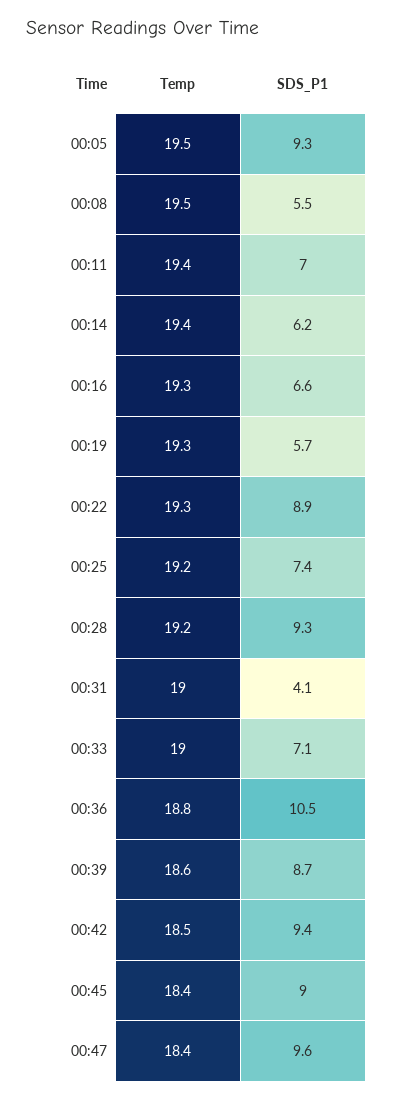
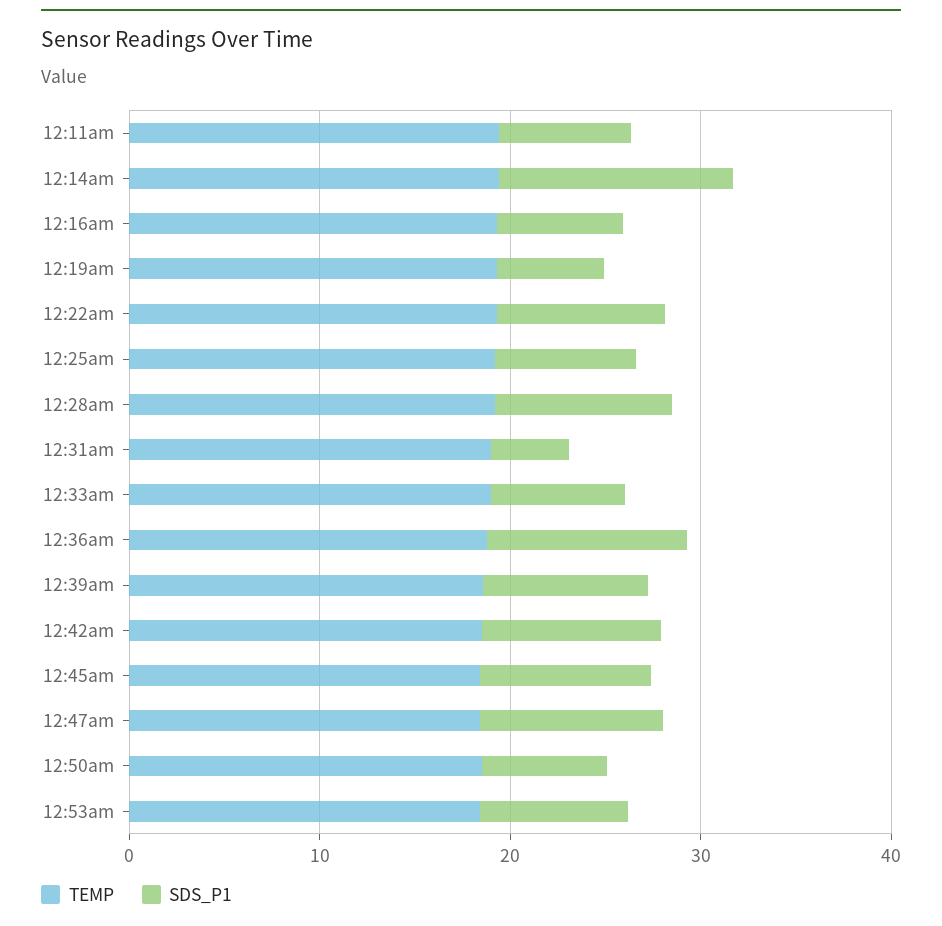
Temp, 00:05: 19.5 -> none
SDS_P1, 00:05: 9.3 -> none
Temp, 00:08: 19.5 -> none
SDS_P1, 00:08: 5.5 -> none
SDS_P1, 00:14: 6.2 -> 12
Temp, 12:50am: none -> 18
SDS_P1, 12:50am: none -> 6
Temp, 12:53am: none -> 18
SDS_P1, 12:53am: none -> 8

